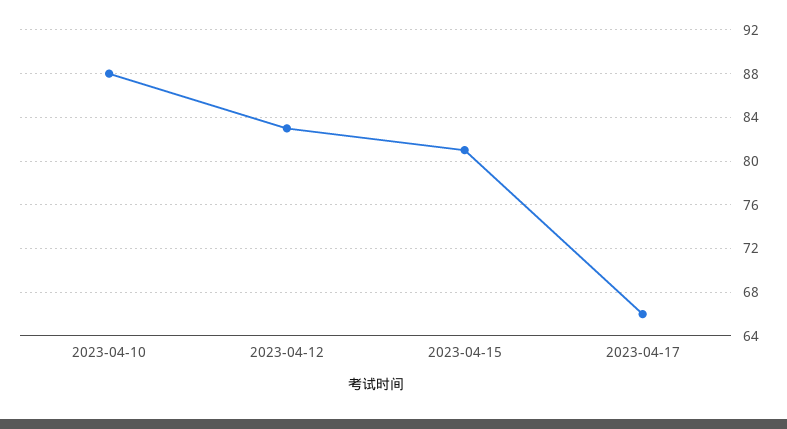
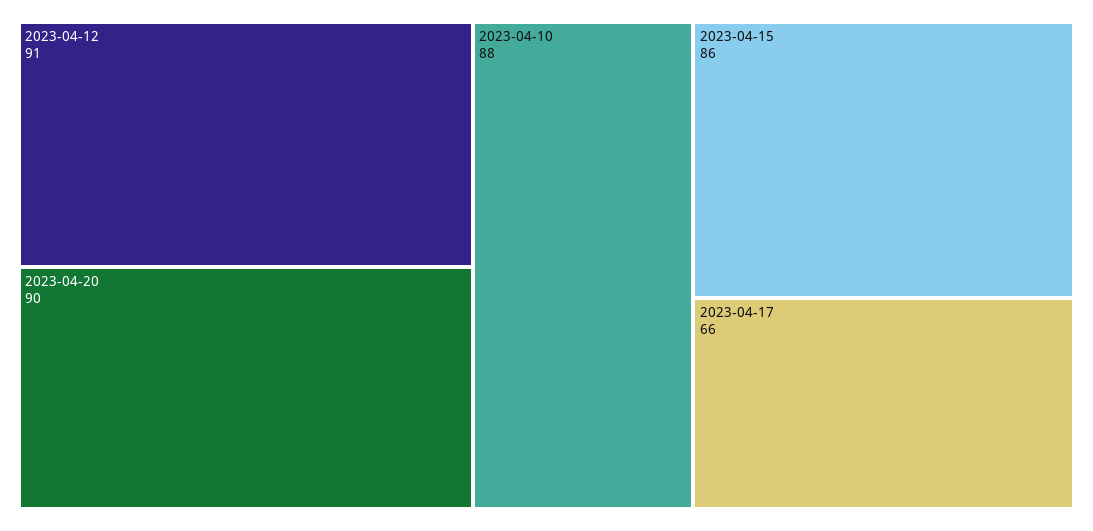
2023-04-12: 83 -> 91
2023-04-15: 81 -> 86
2023-04-20: none -> 90

